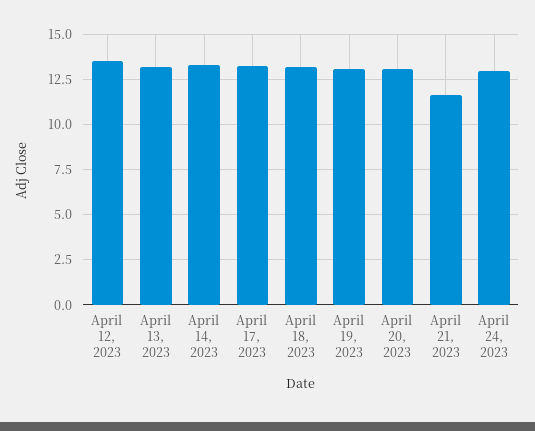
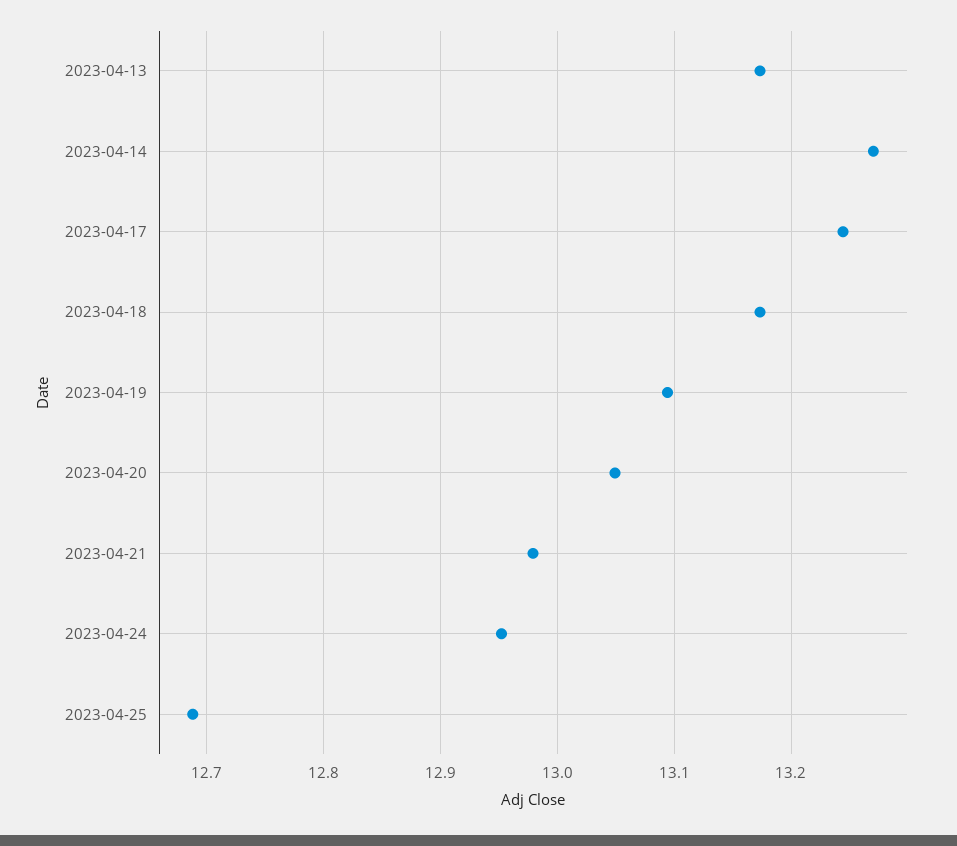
April 12, 2023: 13.5 -> none
April 21, 2023: 11.5 -> 12.98
2023-04-25: none -> 12.69

